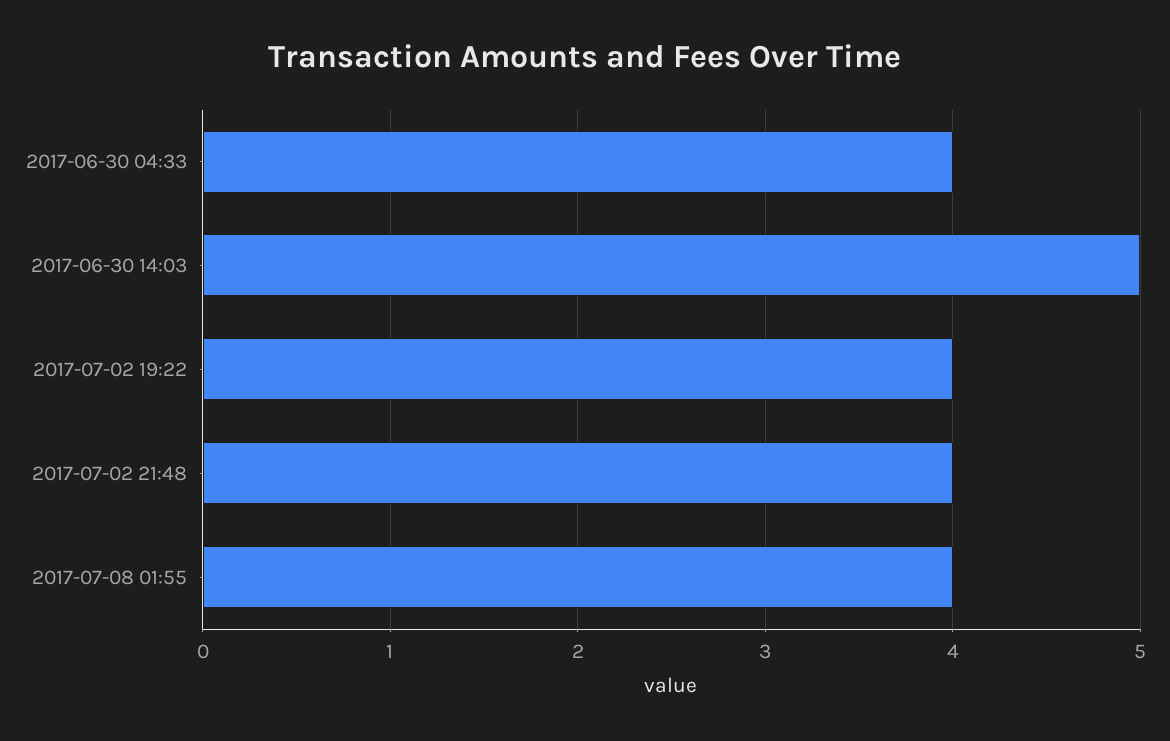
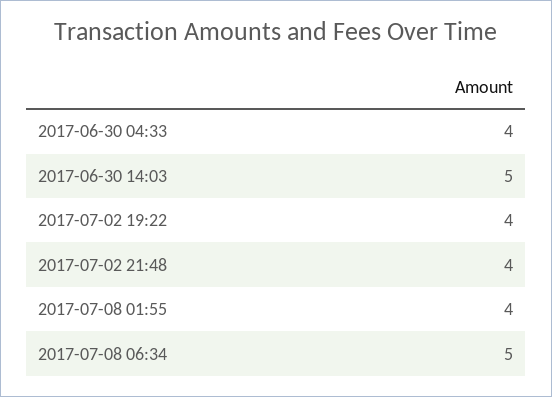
2017-07-08 06:34: none -> 5

